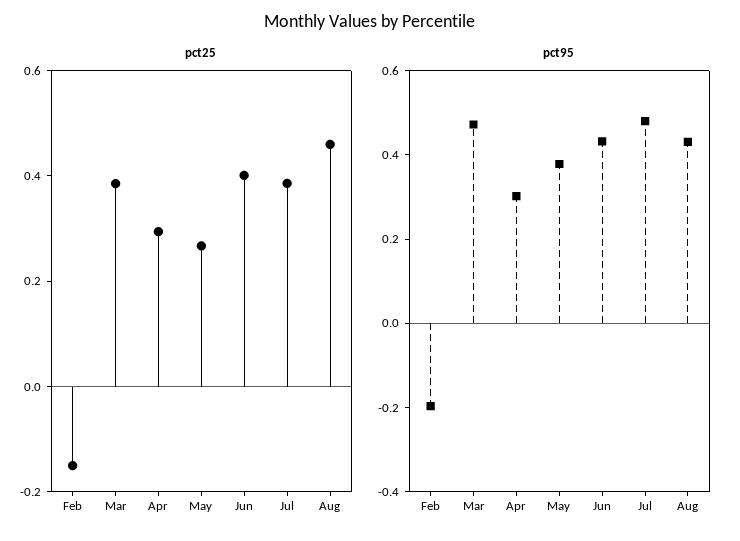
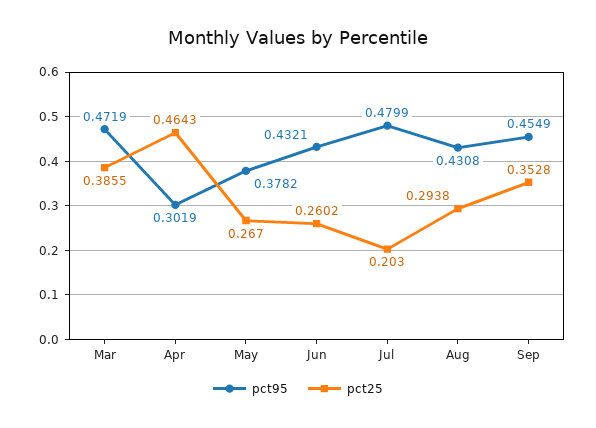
pct25, Feb: -0.15 -> none
pct25, Apr: 0.3 -> 0.4643
pct25, Jun: 0.4 -> 0.2602
pct25, Jul: 0.4 -> 0.203
pct25, Aug: 0.45 -> 0.2938
pct95, Feb: -0.2 -> none
pct95, Sep: none -> 0.4549
pct25, Sep: none -> 0.3528

